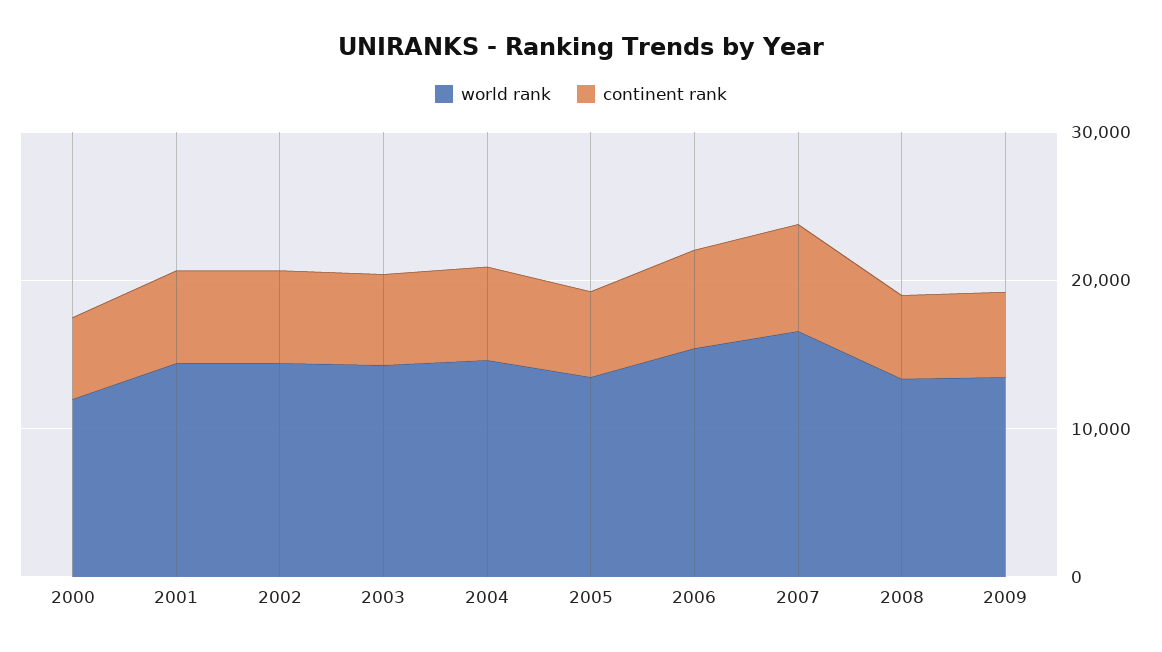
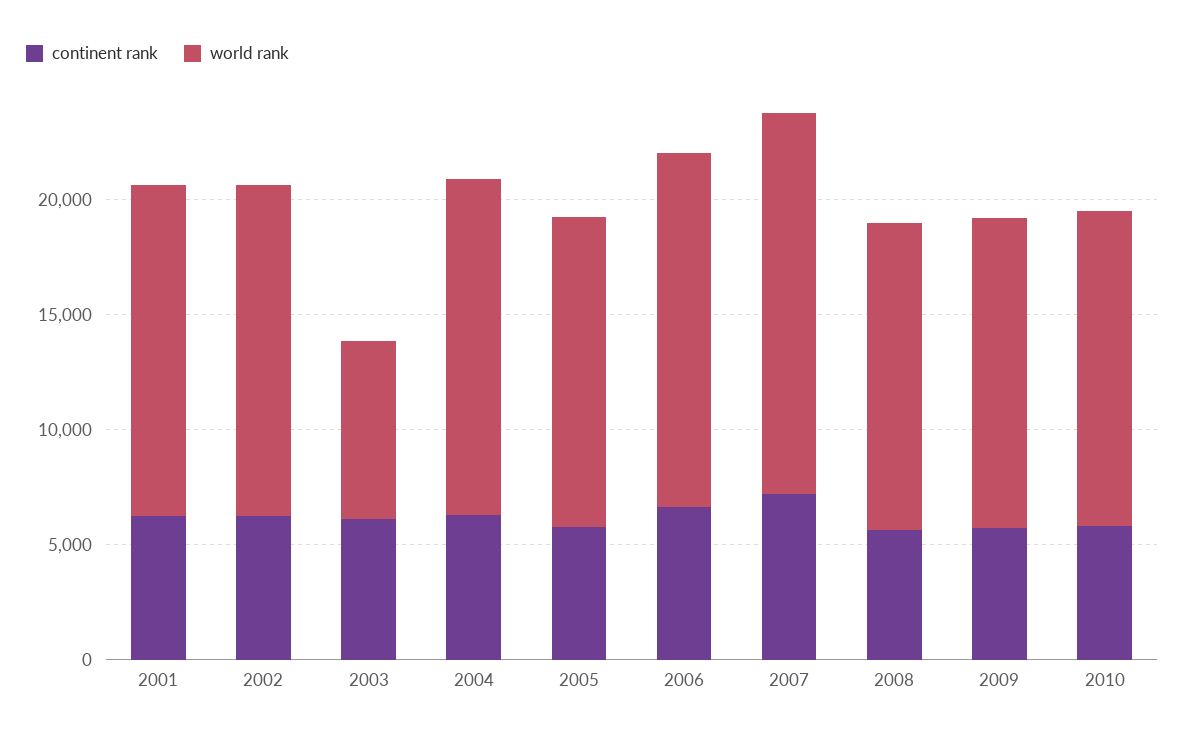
world rank, 2000: 12000 -> none
continent rank, 2000: 6000 -> none
world rank, 2003: 14000 -> 8000
continent rank, 2010: none -> 6000
world rank, 2010: none -> 14000

